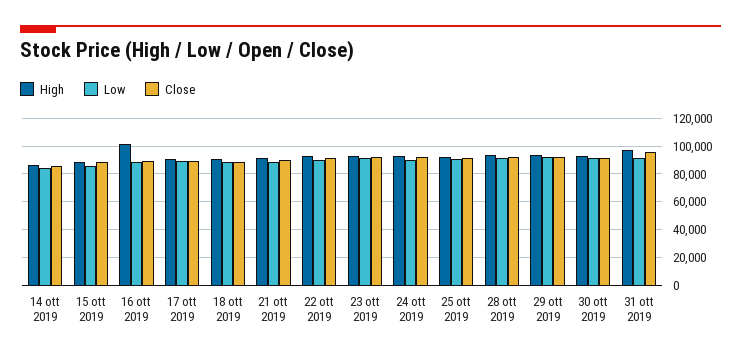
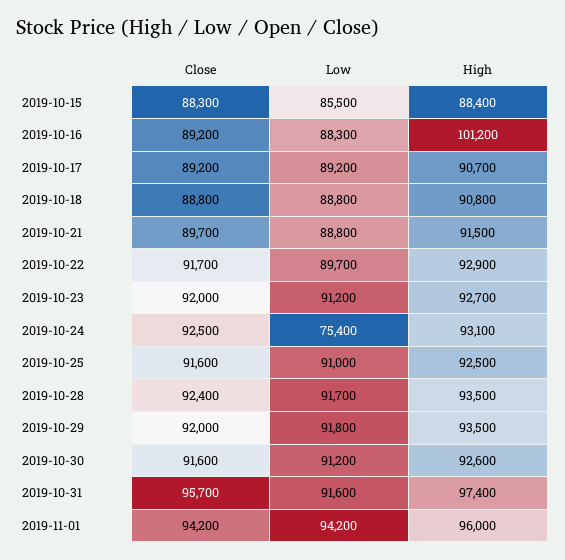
High, 14 ott 2019: 85000 -> none
Low, 14 ott 2019: 85000 -> none
Close, 14 ott 2019: 85000 -> none
Low, 24 ott 2019: 90000 -> 75400
Close, 2019-11-01: none -> 94200
Low, 2019-11-01: none -> 94200
High, 2019-11-01: none -> 96000

